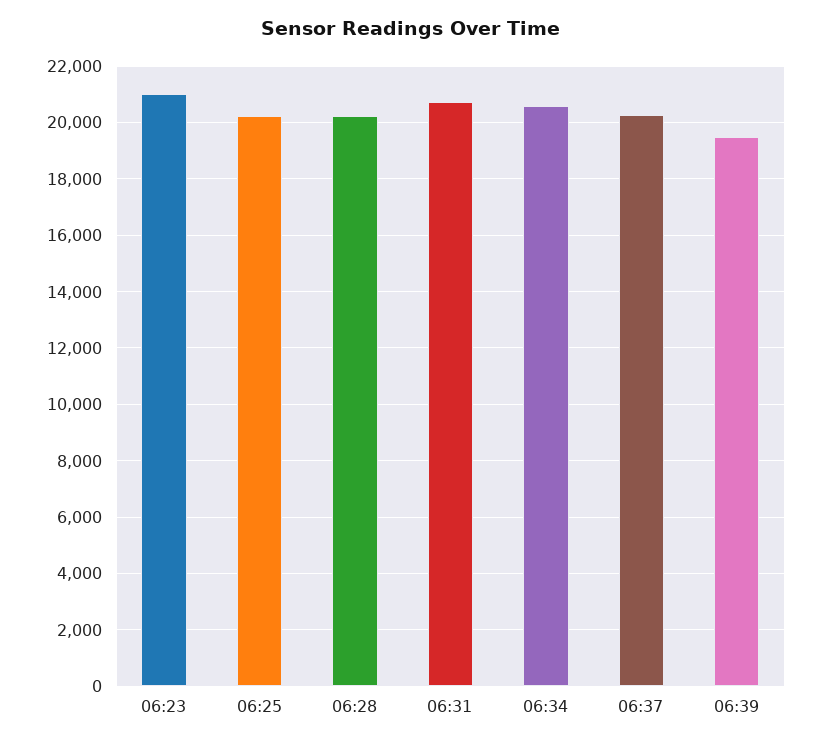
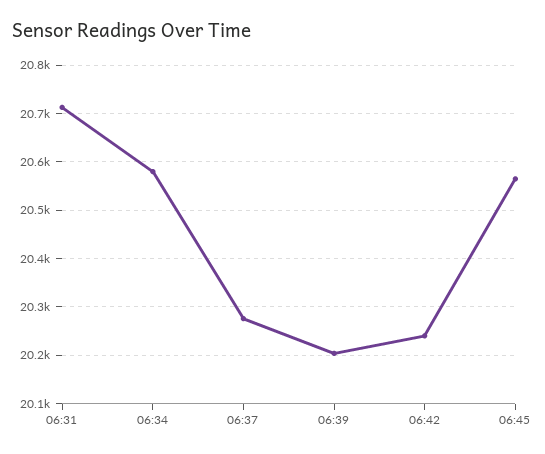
06:23: 21000 -> none
06:25: 20250 -> none
06:28: 20250 -> none
06:39: 19500 -> 20200
06:42: none -> 20240
06:45: none -> 20560

